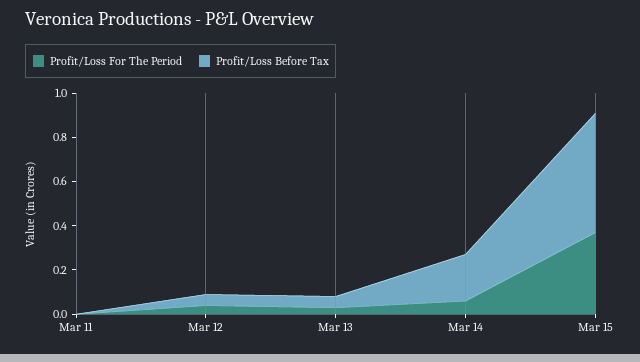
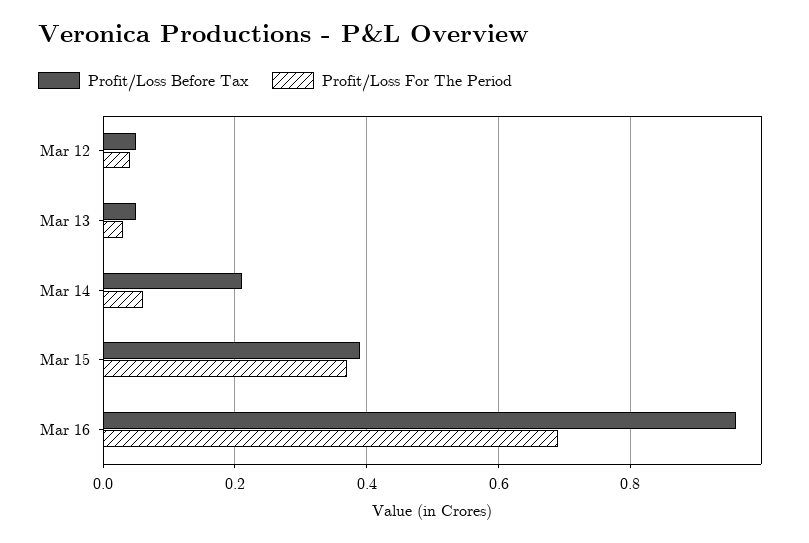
Profit/Loss For The Period, Mar 11: 0 -> none
Profit/Loss Before Tax, Mar 11: 0 -> none
Profit/Loss Before Tax, Mar 15: 0.55 -> 0.4
Profit/Loss Before Tax, Mar 16: none -> 0.95
Profit/Loss For The Period, Mar 16: none -> 0.7

